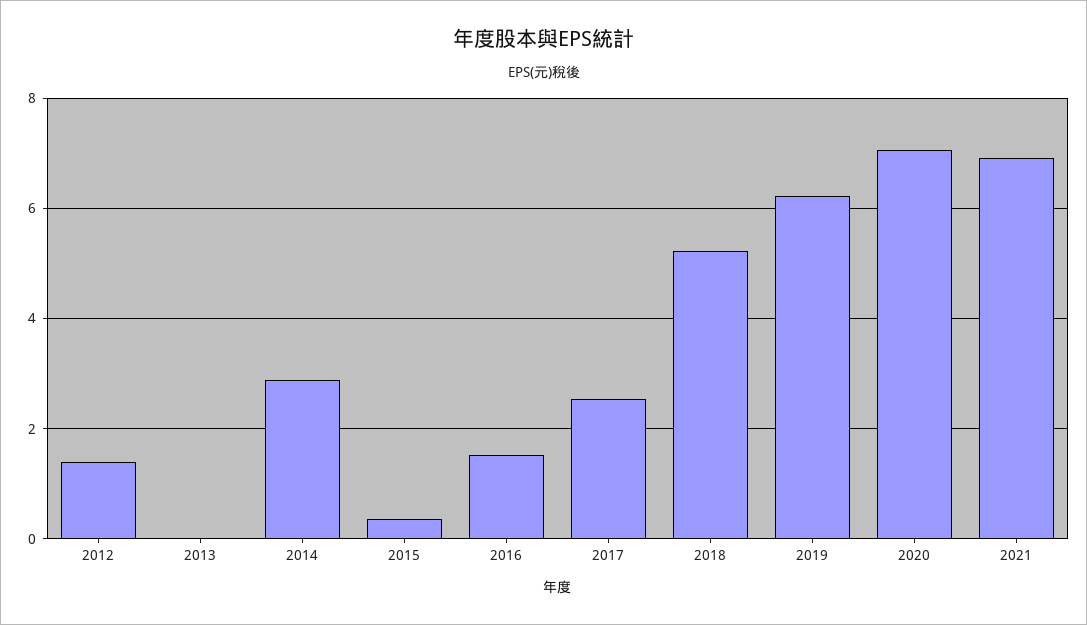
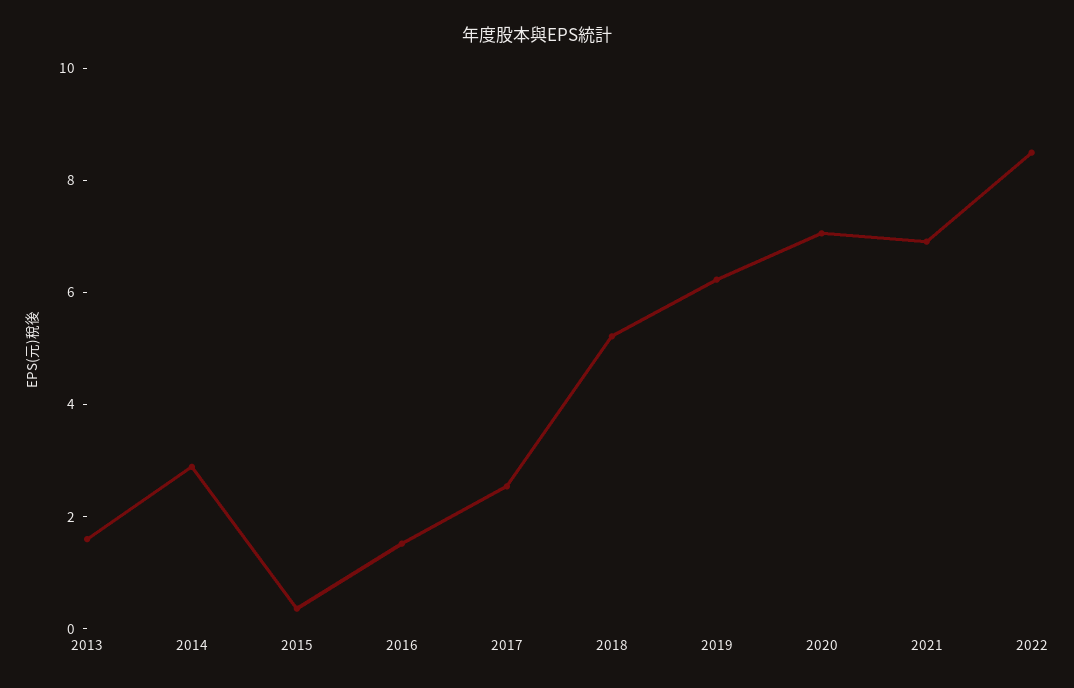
2012: 1.4 -> none
2013: 0 -> 1.5
2022: none -> 8.5

